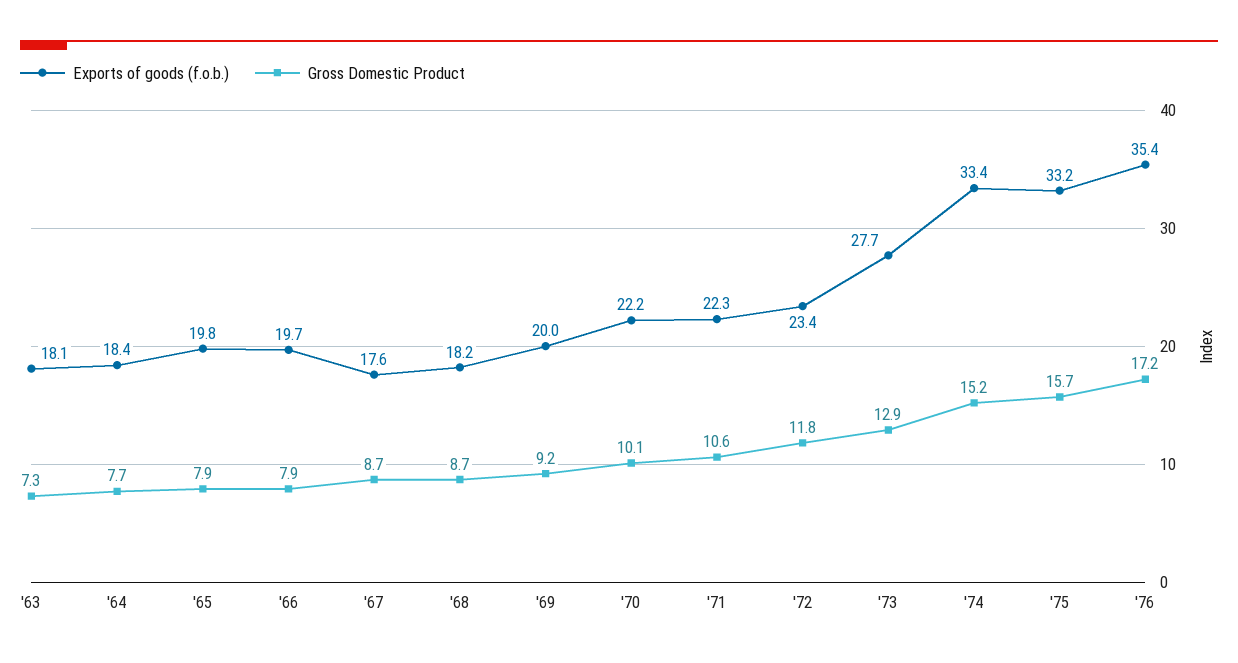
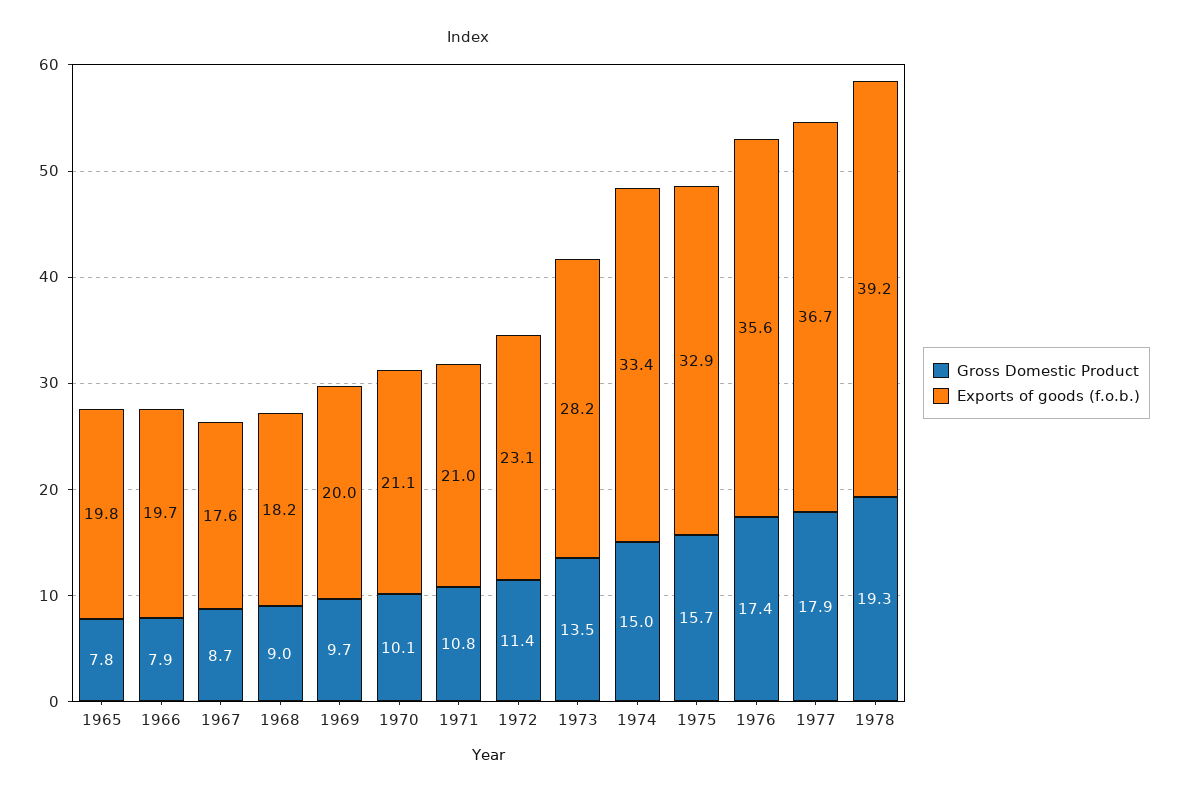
Exports of goods (f.o.b.), '63: 18.1 -> none
Gross Domestic Product, '63: 7.3 -> none
Exports of goods (f.o.b.), '64: 18.4 -> none
Gross Domestic Product, '64: 7.7 -> none
Gross Domestic Product, '65: 7.9 -> 7.8
Gross Domestic Product, '68: 8.7 -> 9
Gross Domestic Product, '69: 9.2 -> 9.7
Exports of goods (f.o.b.), '70: 22.2 -> 21.1
Exports of goods (f.o.b.), '71: 22.3 -> 21
Gross Domestic Product, '71: 10.6 -> 10.8
Exports of goods (f.o.b.), '72: 23.4 -> 23.1
Gross Domestic Product, '72: 11.8 -> 11.4
Exports of goods (f.o.b.), '73: 27.7 -> 28.2
Gross Domestic Product, '73: 12.9 -> 13.5
Gross Domestic Product, '74: 15.2 -> 15
Exports of goods (f.o.b.), '75: 33.2 -> 32.9
Exports of goods (f.o.b.), '76: 35.4 -> 35.6
Gross Domestic Product, '76: 17.2 -> 17.4
Gross Domestic Product, 1977: none -> 17.9
Exports of goods (f.o.b.), 1977: none -> 36.7
Gross Domestic Product, 1978: none -> 19.3
Exports of goods (f.o.b.), 1978: none -> 39.2

